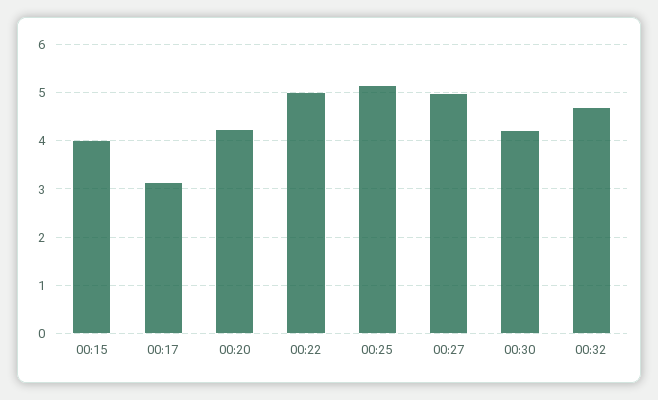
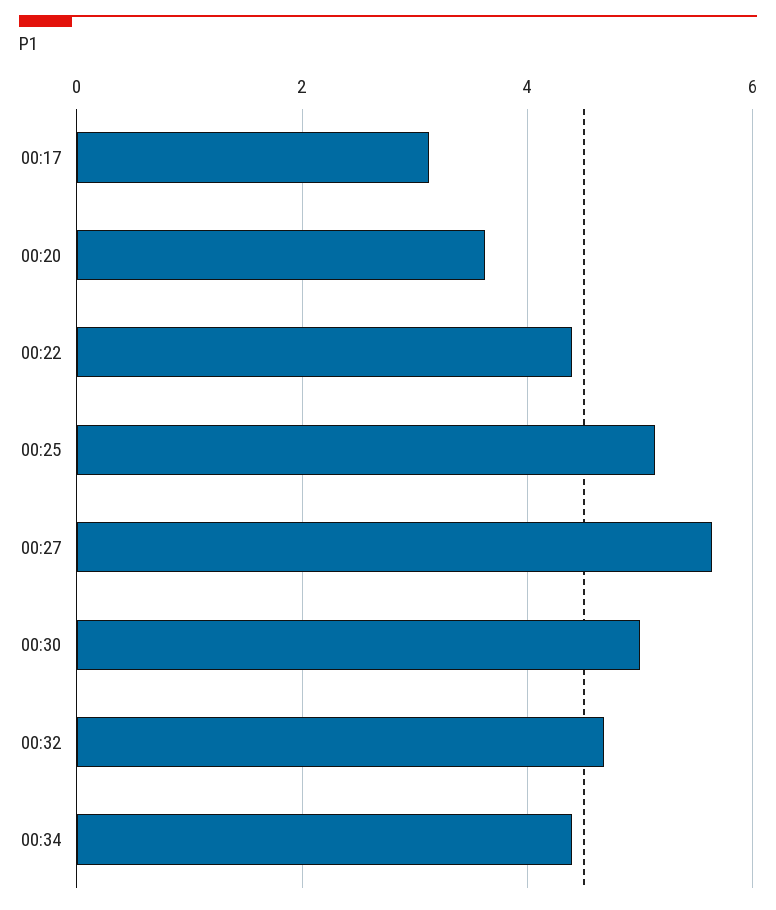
00:15: 4 -> none
00:20: 4.2 -> 3.6
00:22: 5 -> 4.4
00:27: 5 -> 5.6
00:30: 4.2 -> 5
00:34: none -> 4.4

